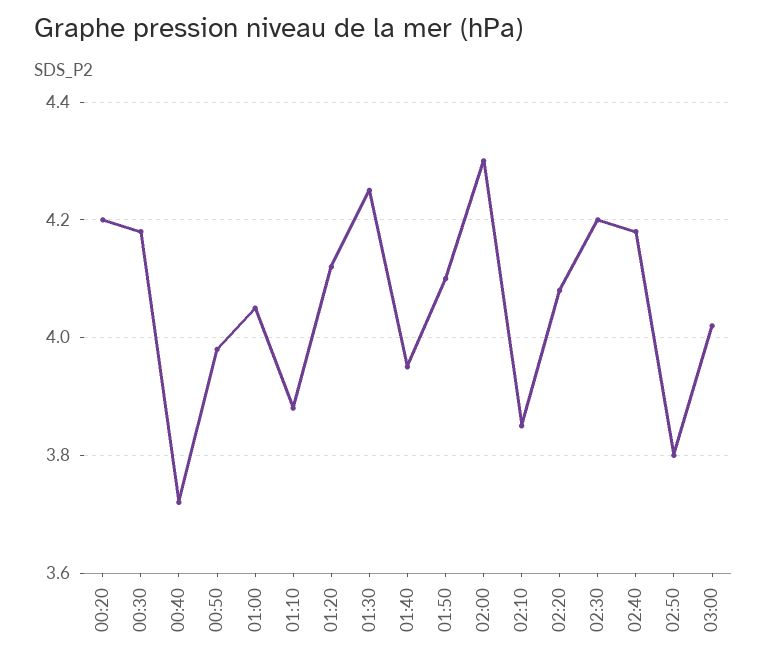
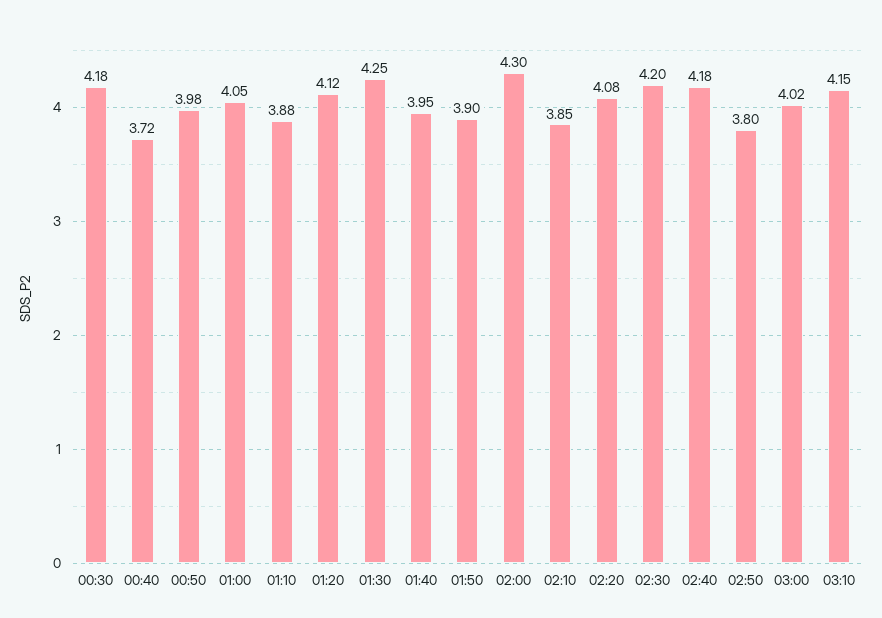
00:20: 4.2 -> none
01:50: 4.1 -> 3.9
03:10: none -> 4.15

